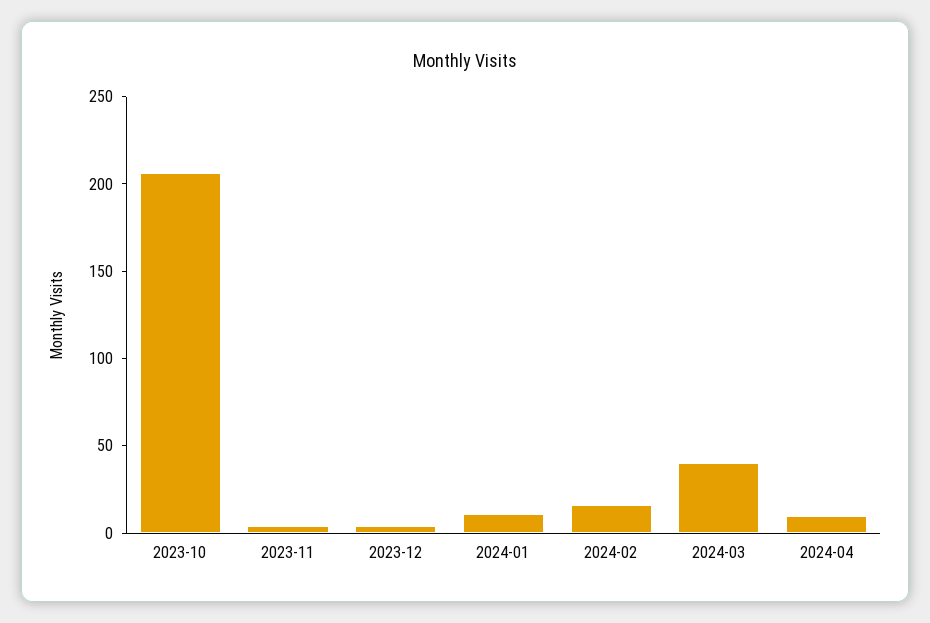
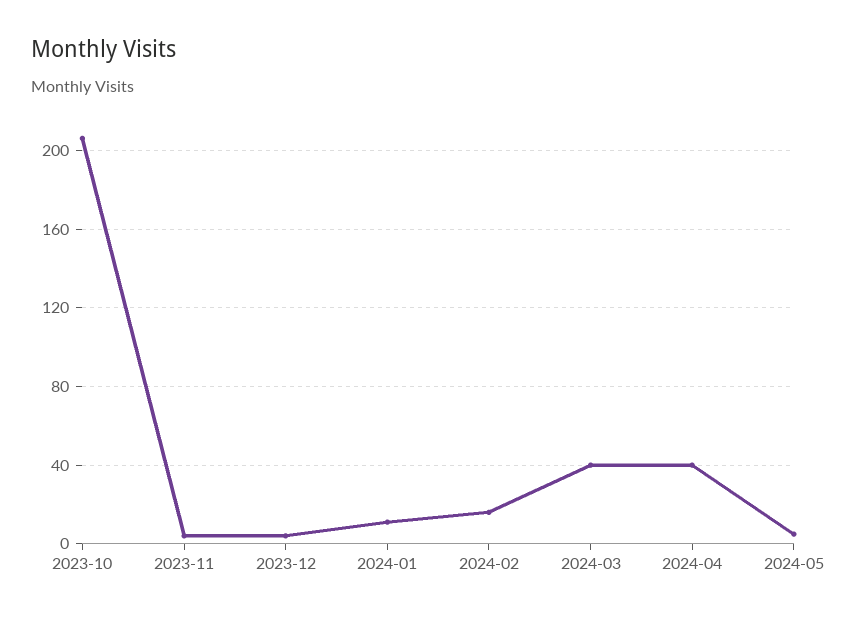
2024-04: 10 -> 40
2024-05: none -> 5

